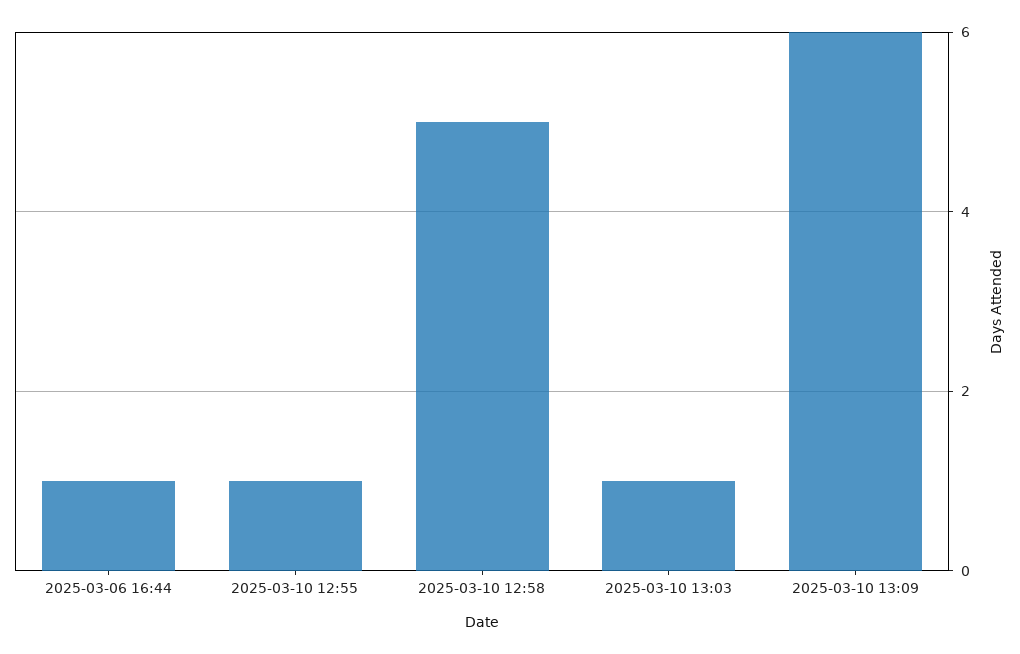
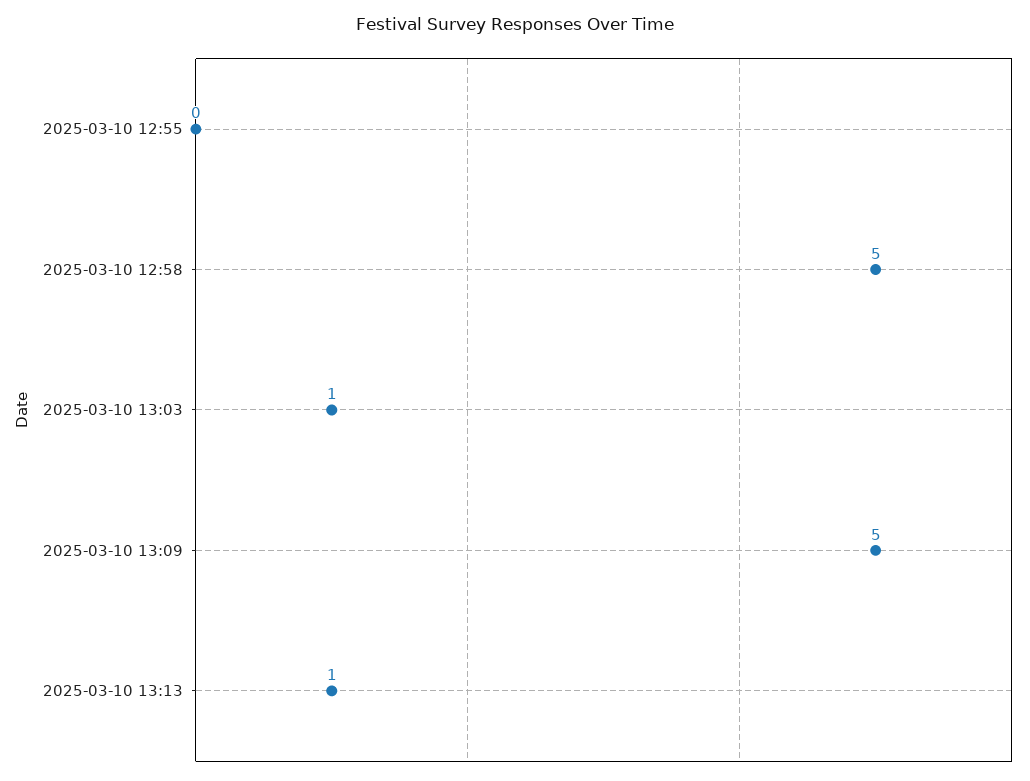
2025-03-06 16:44: 1 -> none
2025-03-10 12:55: 1 -> 0
2025-03-10 13:09: 6 -> 5
2025-03-10 13:13: none -> 1

